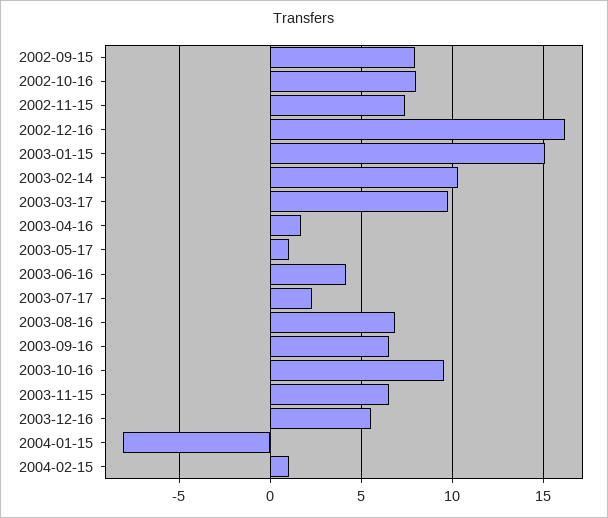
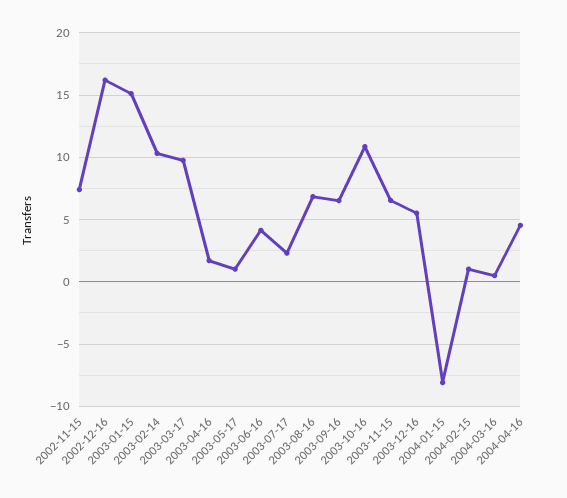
2002-09-15: 8 -> none
2002-10-16: 8 -> none
2003-10-16: 9.5 -> 11
2004-03-16: none -> 0.5
2004-04-16: none -> 4.5

